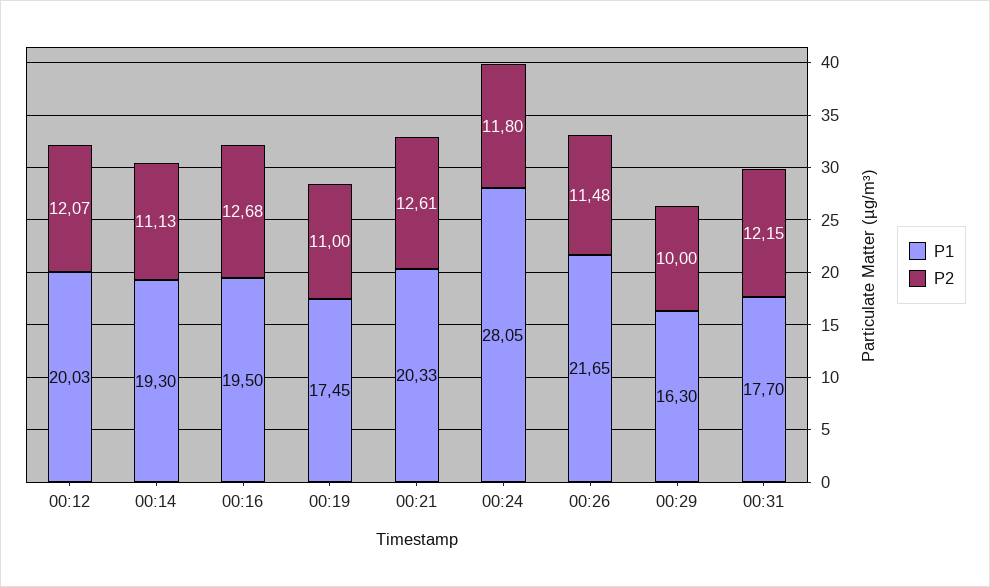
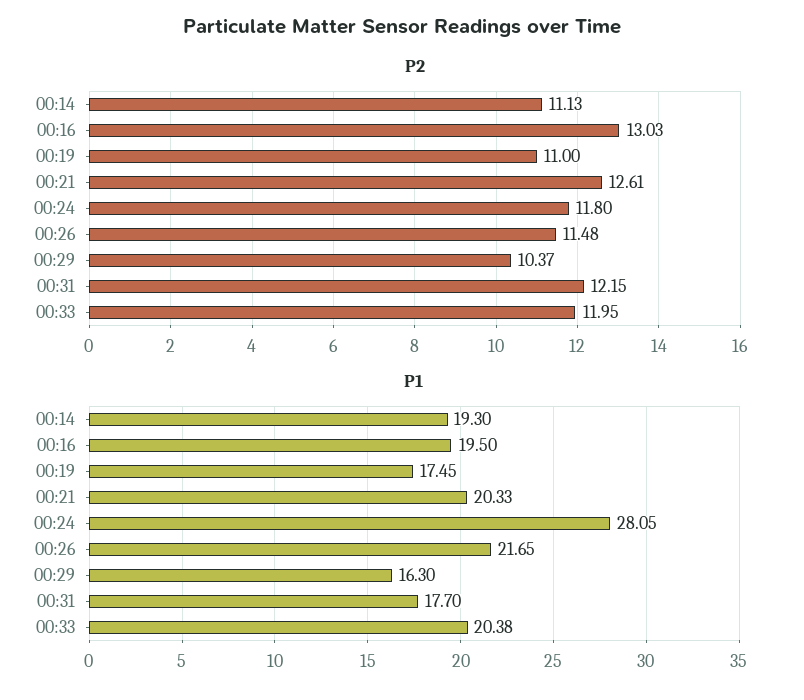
P1, 00:12: 20.03 -> none
P2, 00:12: 12.07 -> none
P2, 00:16: 12.68 -> 13.03
P2, 00:29: 10 -> 10.37
P2, 00:33: none -> 11.95
P1, 00:33: none -> 20.38

